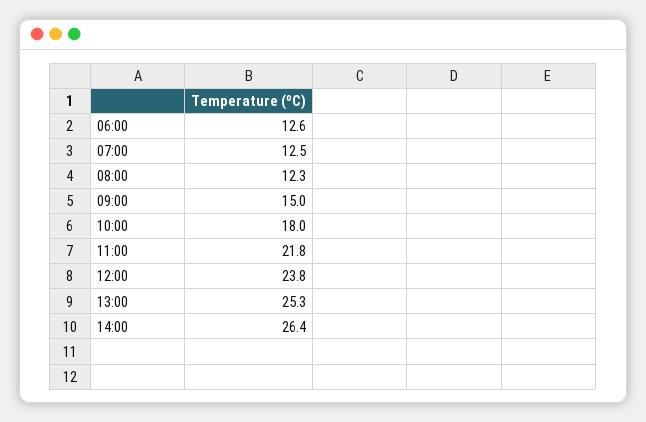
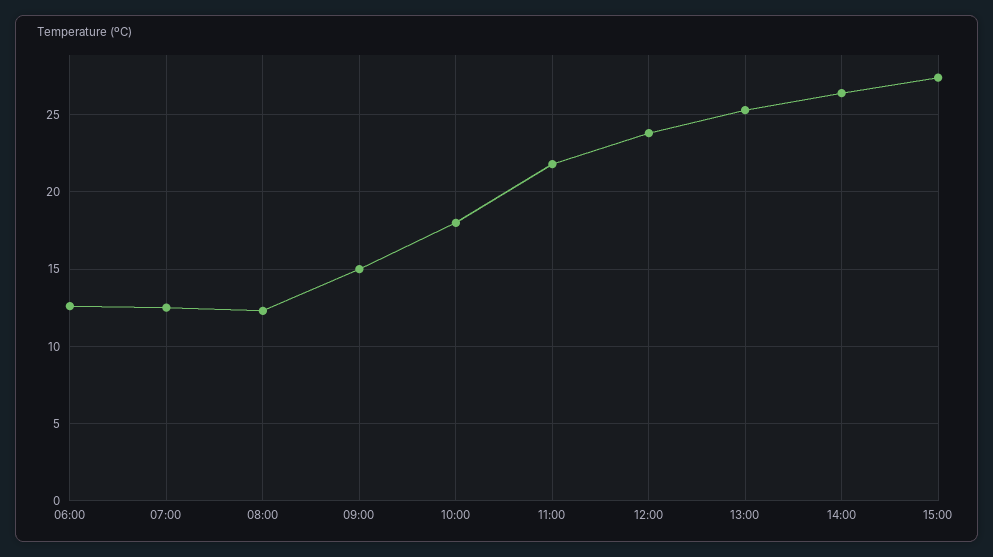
15:00: none -> 27.5

